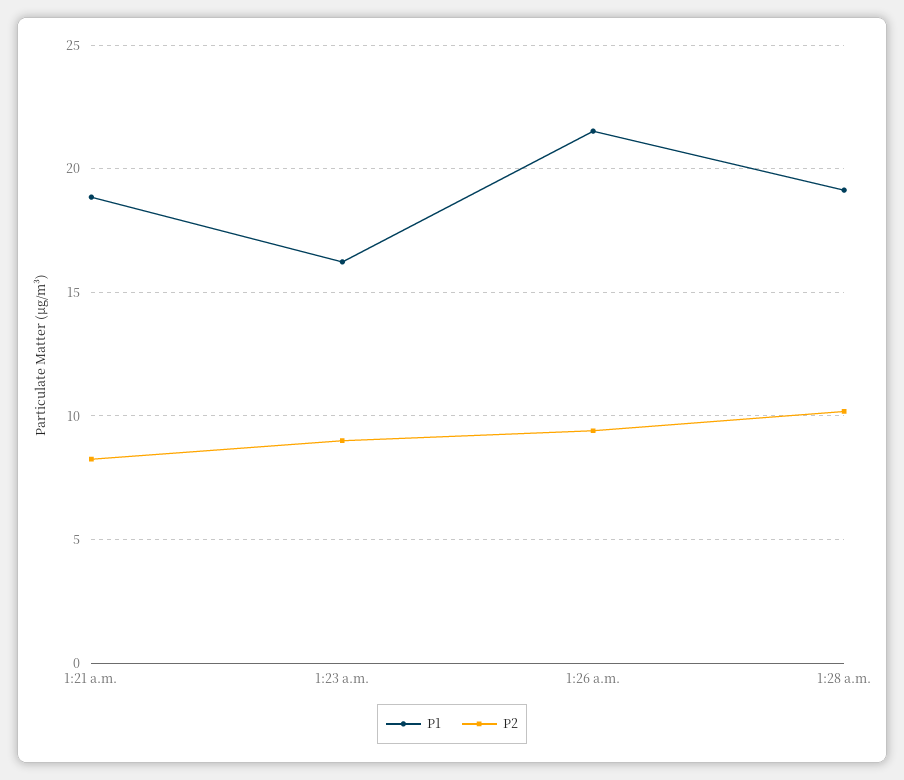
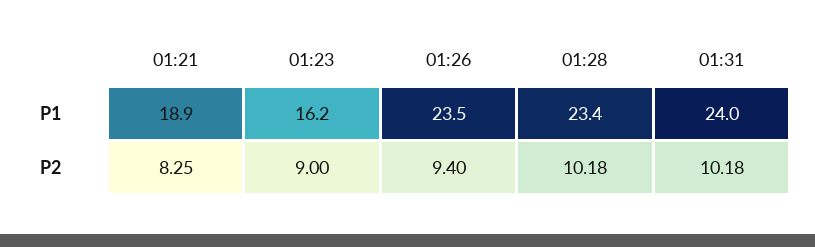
P1, 1:26 a.m.: 21.5 -> 23.5
P1, 1:28 a.m.: 19 -> 23.4
P1, 01:31: none -> 24
P2, 01:31: none -> 10.18

